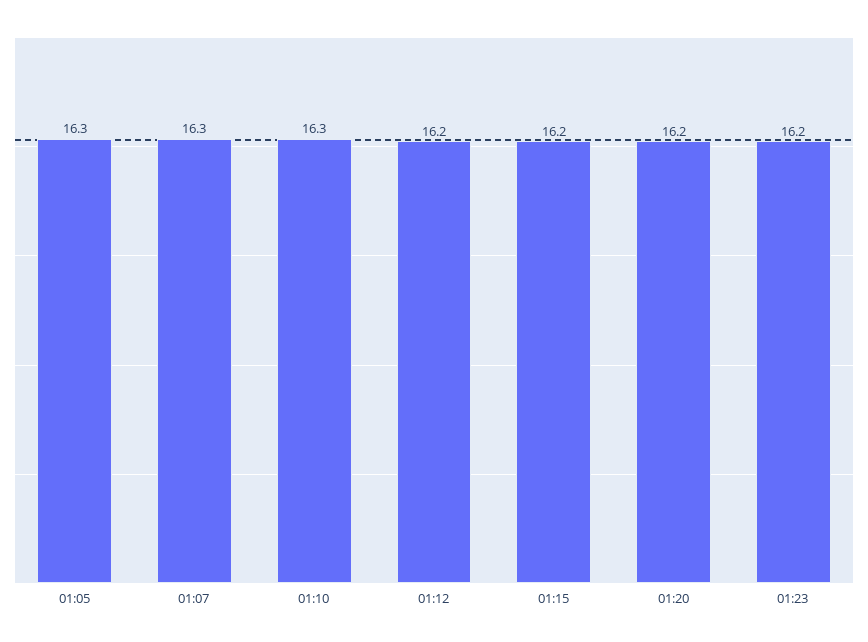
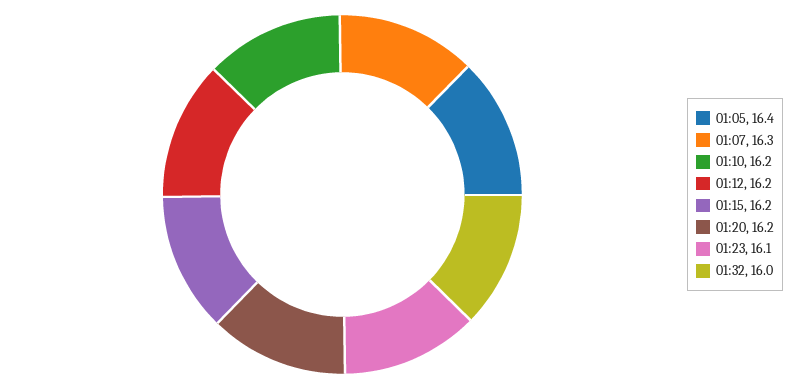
01:05: 16.3 -> 16.4
01:10: 16.3 -> 16.2
01:23: 16.2 -> 16.1
01:32: none -> 16

